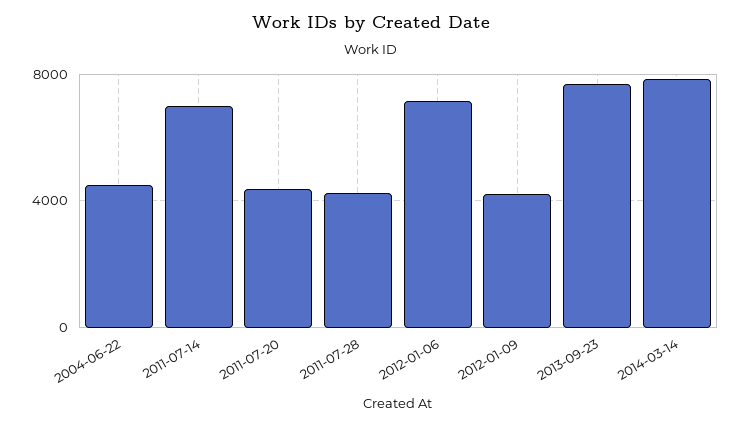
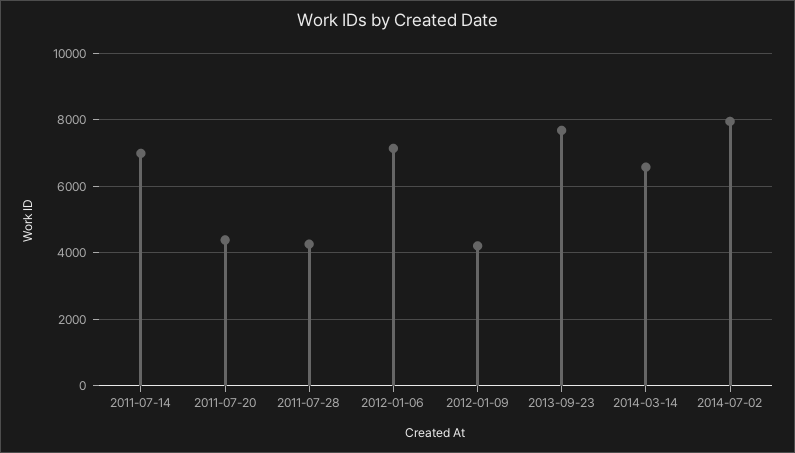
2004-06-22: 4500 -> none
2014-03-14: 8000 -> 6600
2014-07-02: none -> 8000

